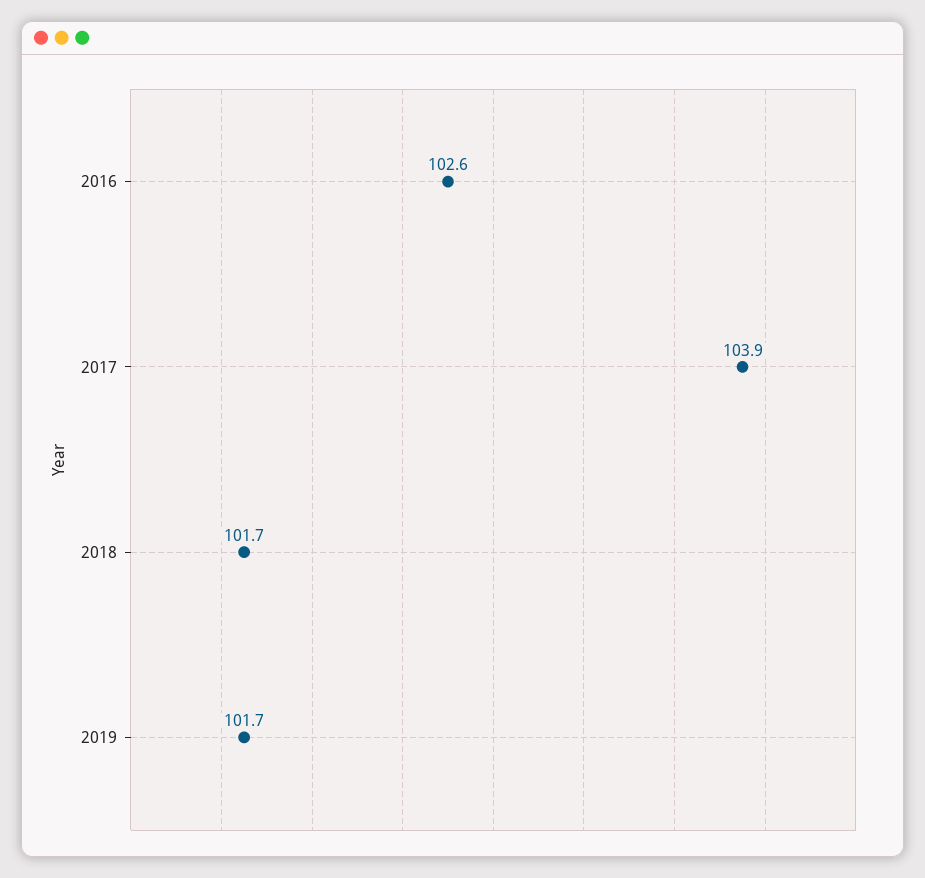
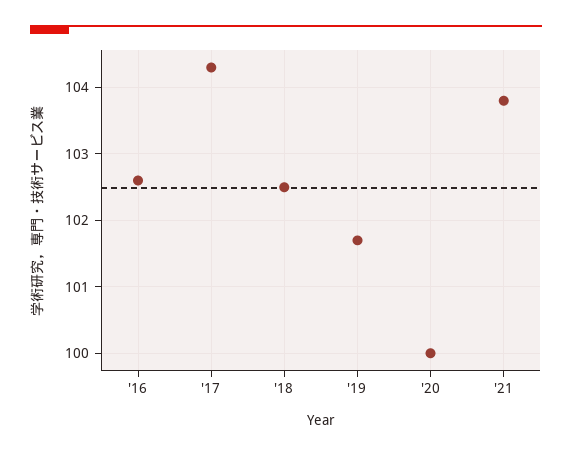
2017: 103.9 -> 104.3
2018: 101.7 -> 102.5
'20: none -> 100
'21: none -> 103.8

